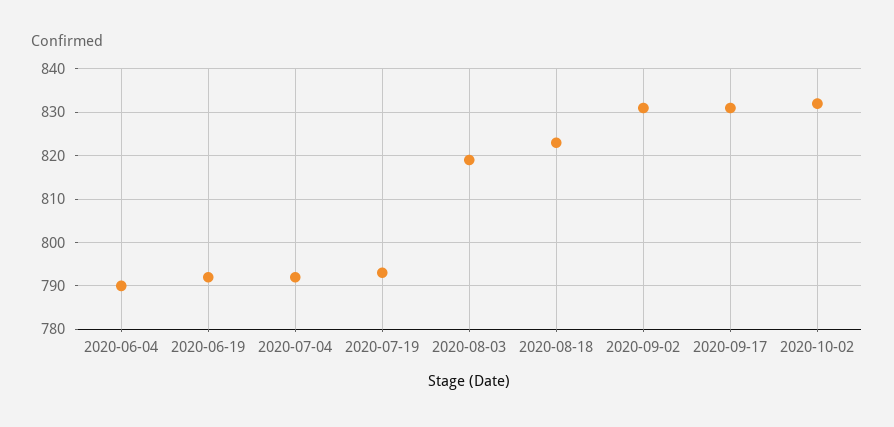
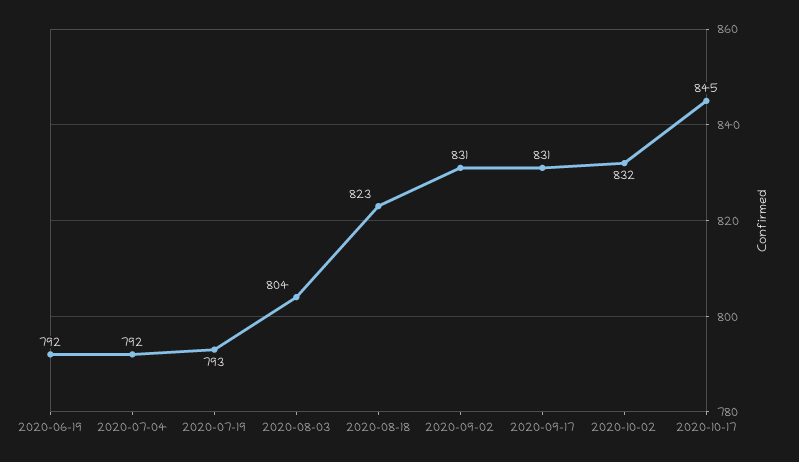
2020-06-04: 790 -> none
2020-08-03: 820 -> 804
2020-10-17: none -> 845

